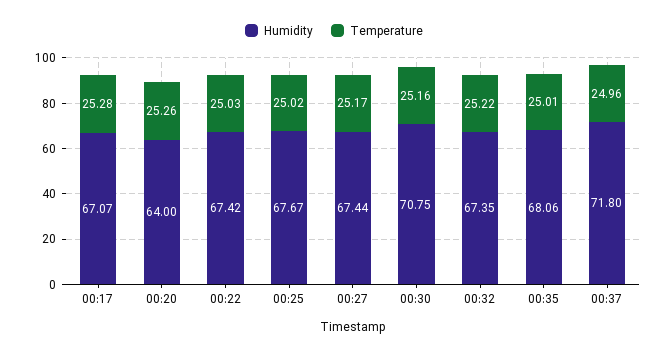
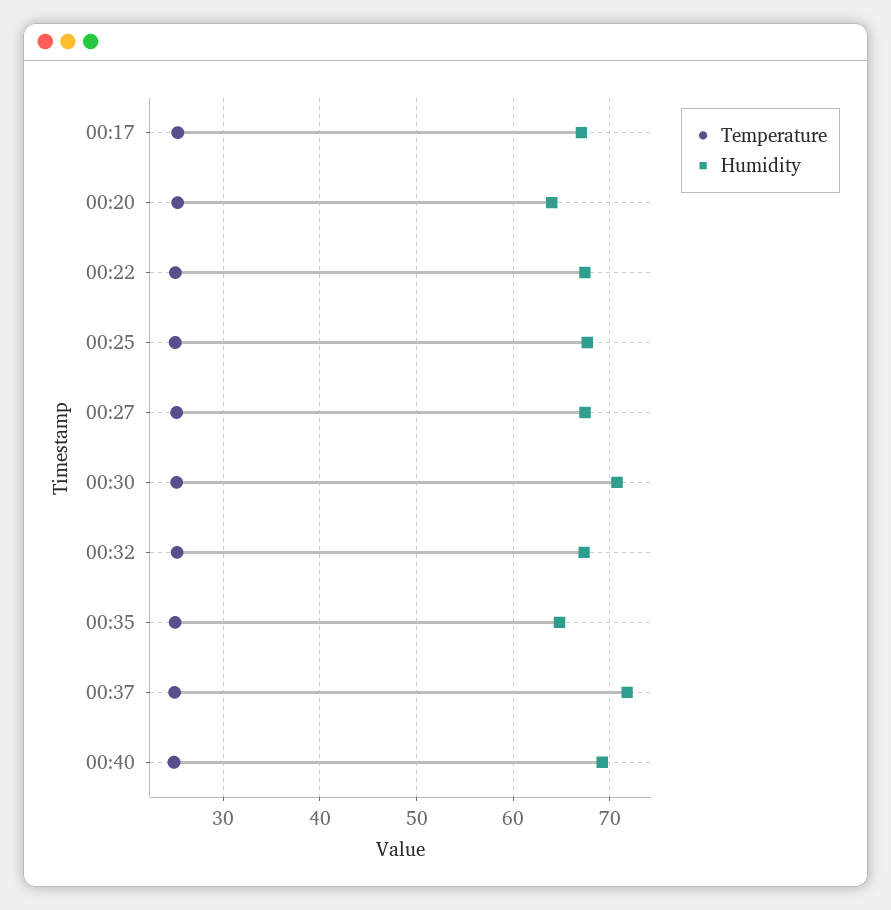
Humidity, 00:35: 68.06 -> 65
Temperature, 00:40: none -> 25
Humidity, 00:40: none -> 69

